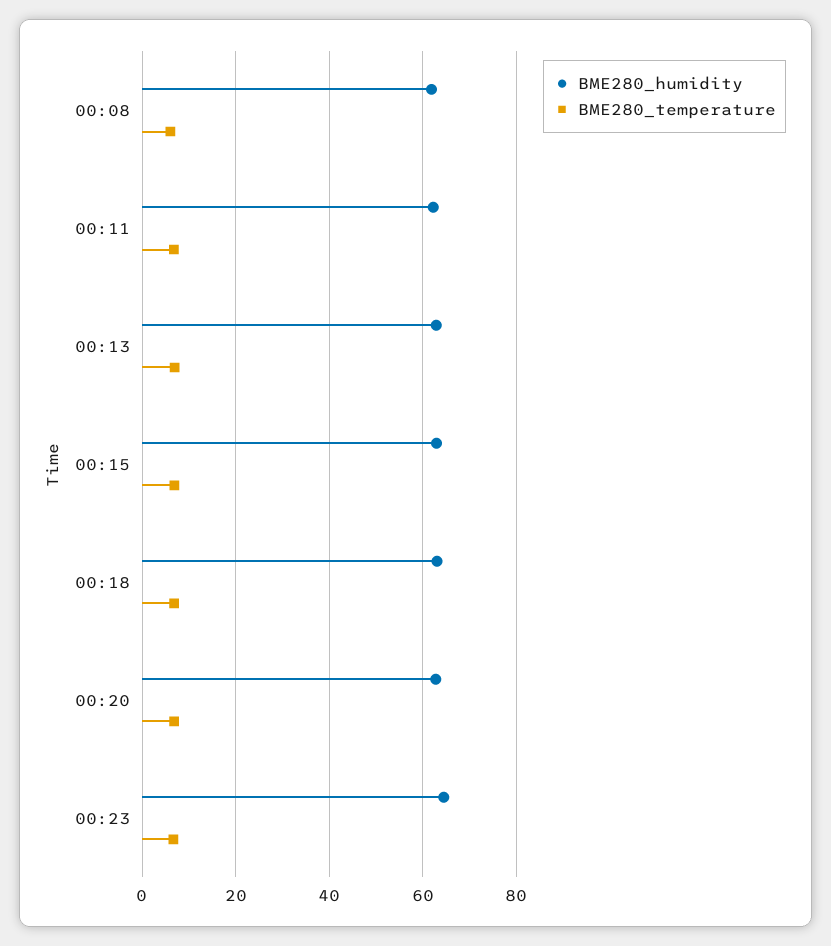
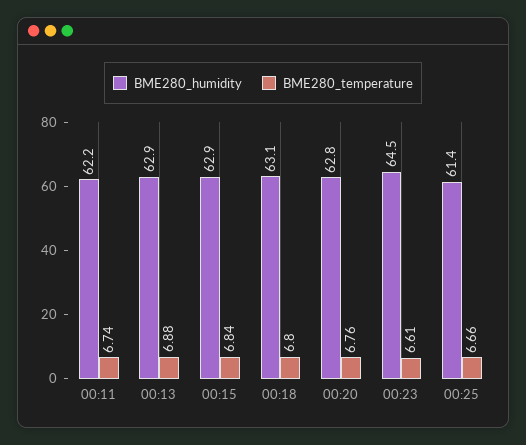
BME280_humidity, 00:08: 62 -> none
BME280_temperature, 00:08: 6 -> none
BME280_humidity, 00:25: none -> 61.4
BME280_temperature, 00:25: none -> 6.66

